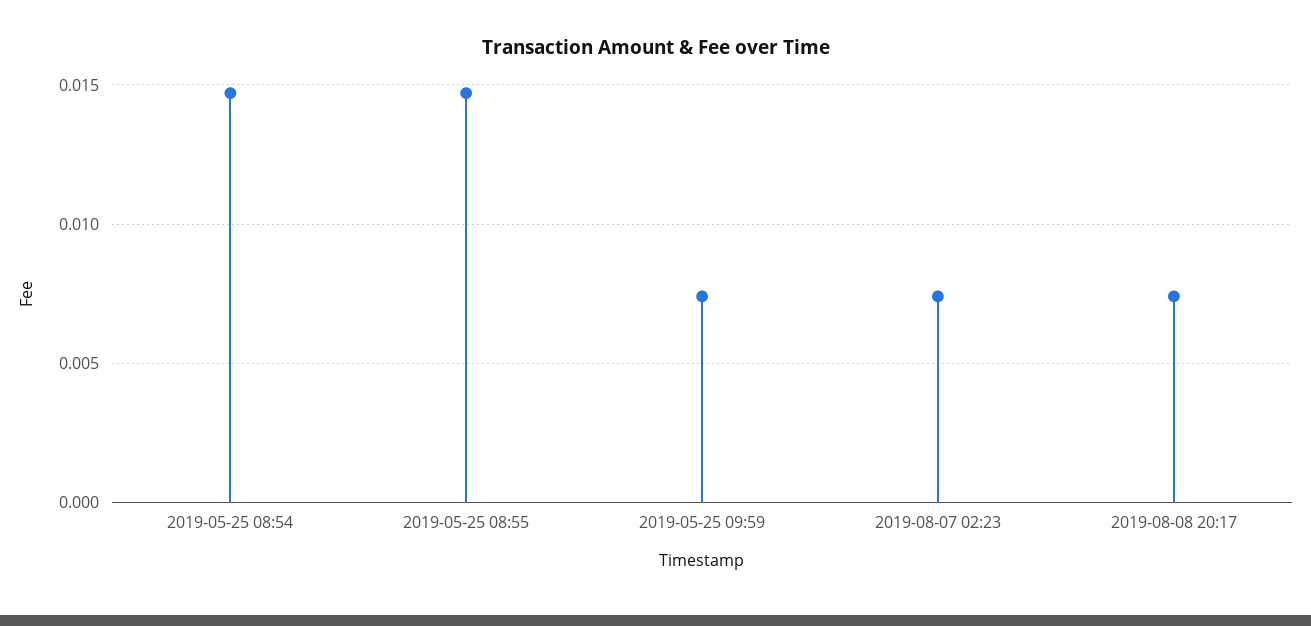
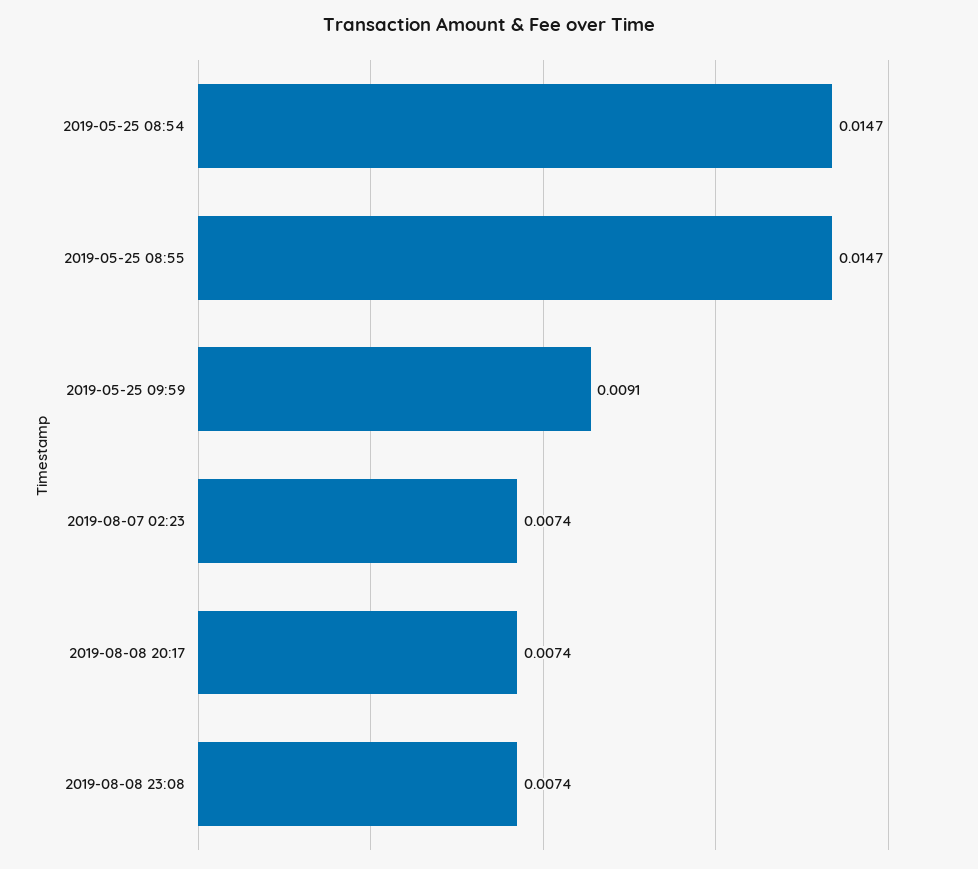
2019-05-25 09:59: 0.0075 -> 0.0091
2019-08-08 23:08: none -> 0.0074

